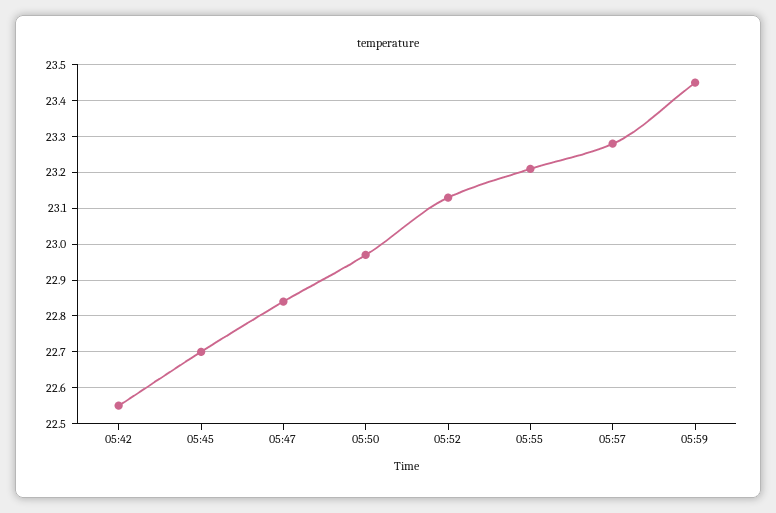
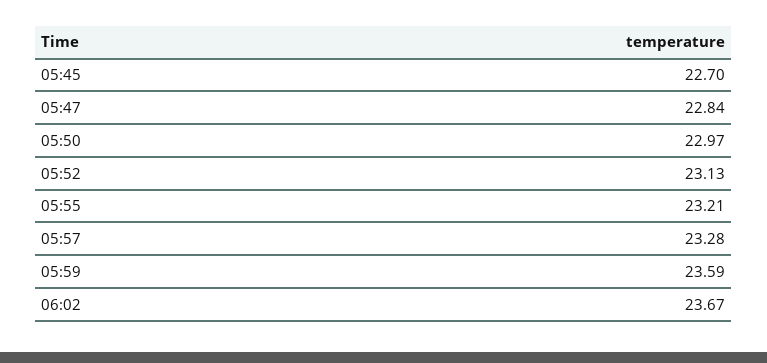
05:42: 22.55 -> none
05:59: 23.45 -> 23.59
06:02: none -> 23.67

